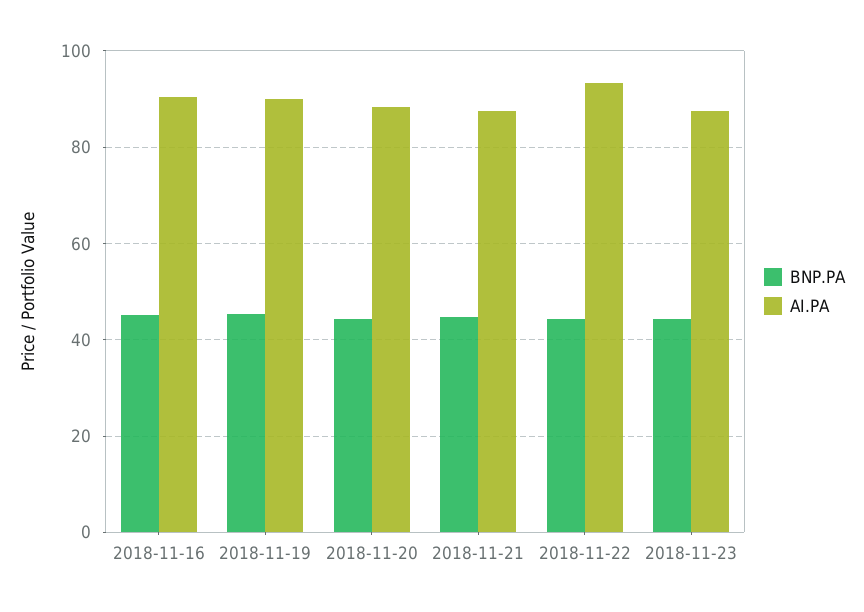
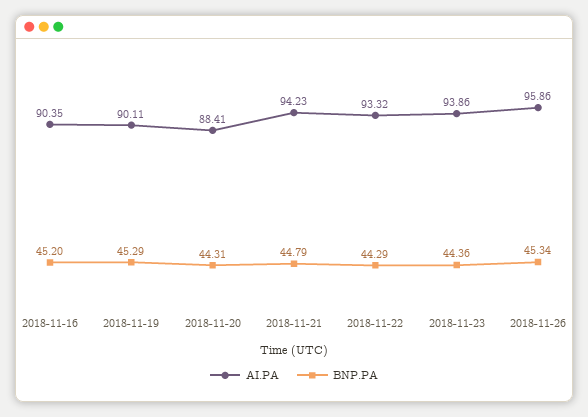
AI.PA, 2018-11-21: 88 -> 94.23
AI.PA, 2018-11-23: 88 -> 93.86
AI.PA, 2018-11-26: none -> 95.86
BNP.PA, 2018-11-26: none -> 45.34

